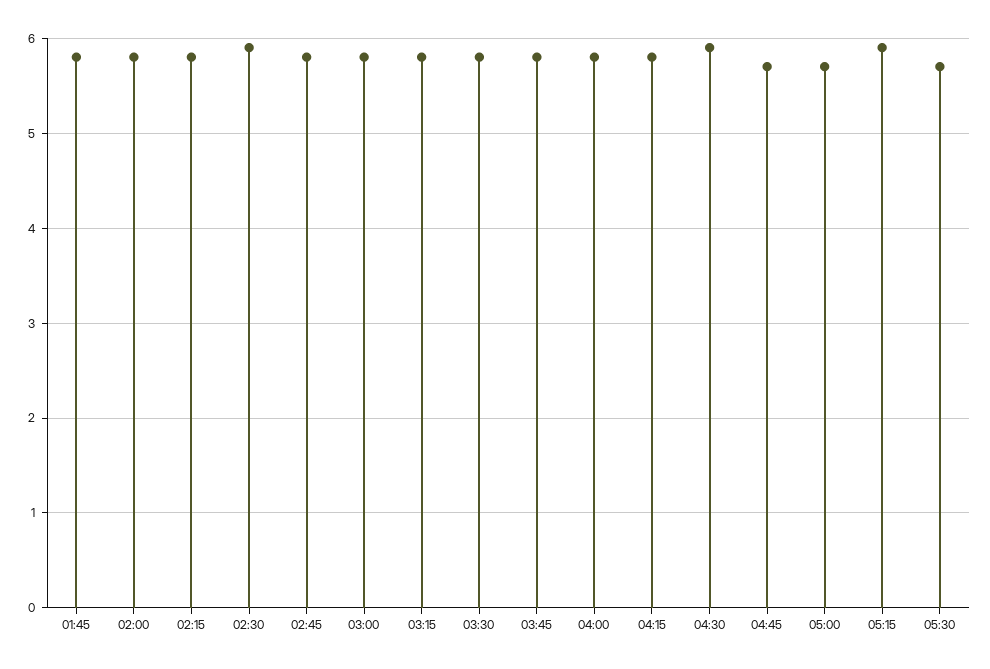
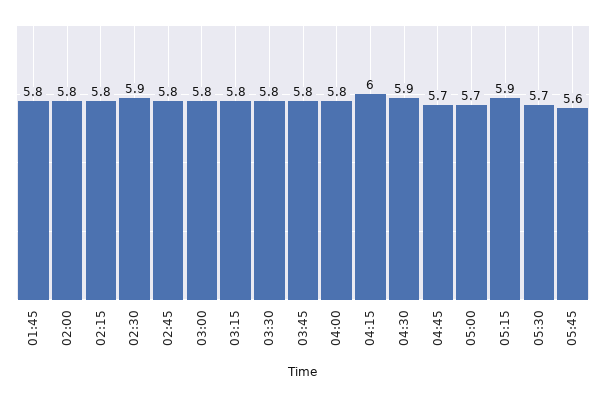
04:15: 5.8 -> 6
05:45: none -> 5.6

